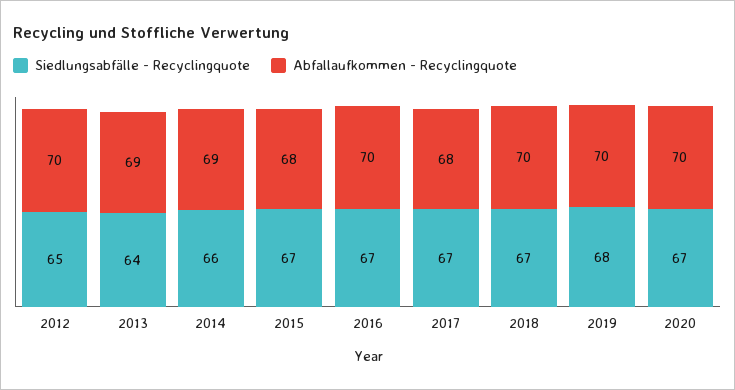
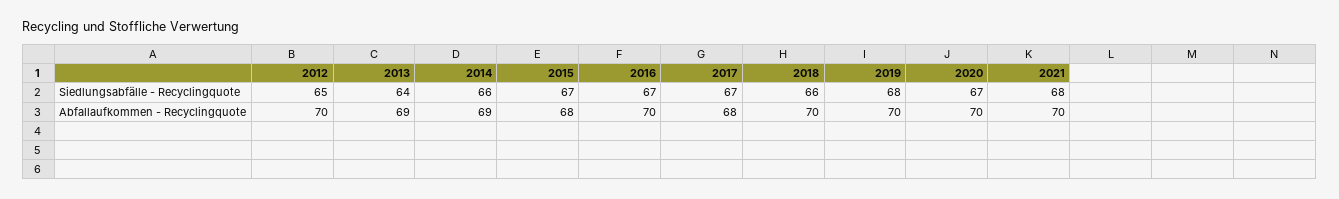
Siedlungsabfälle - Recyclingquote, 2018: 67 -> 66
Siedlungsabfälle - Recyclingquote, 2021: none -> 68
Abfallaufkommen - Recyclingquote, 2021: none -> 70

